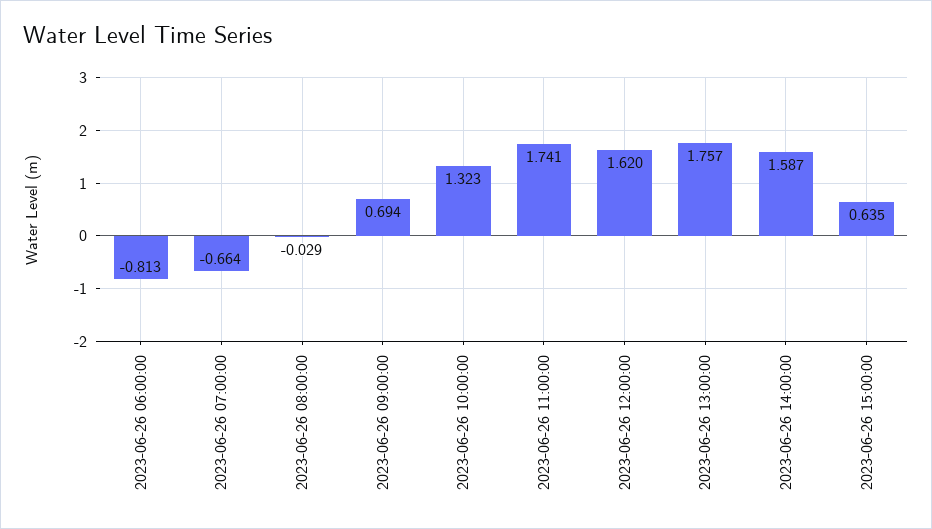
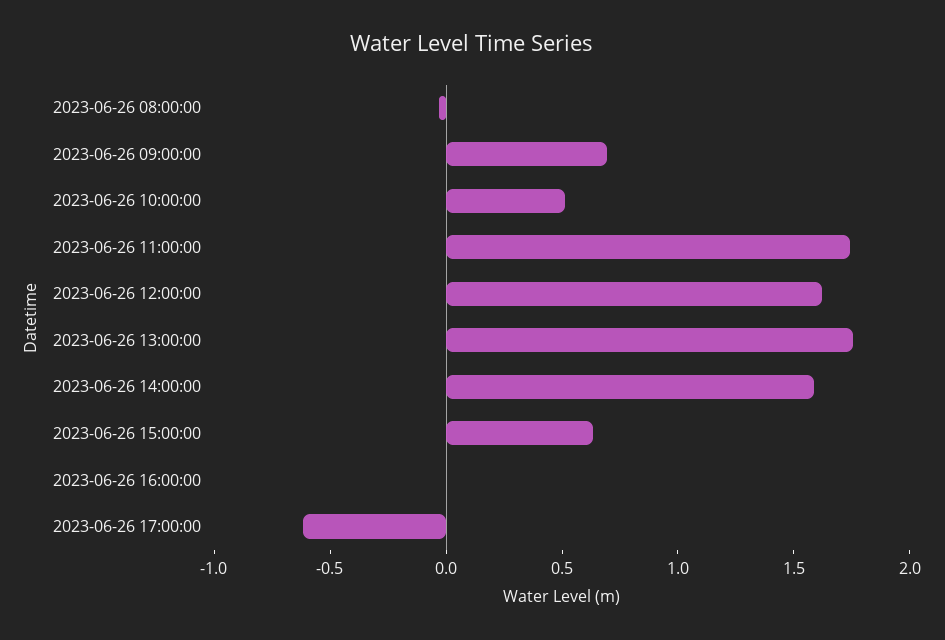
2023-06-26 06:00:00: -0.813 -> none
2023-06-26 07:00:00: -0.664 -> none
2023-06-26 10:00:00: 1.323 -> 0.5
2023-06-26 16:00:00: none -> 0
2023-06-26 17:00:00: none -> -0.6

